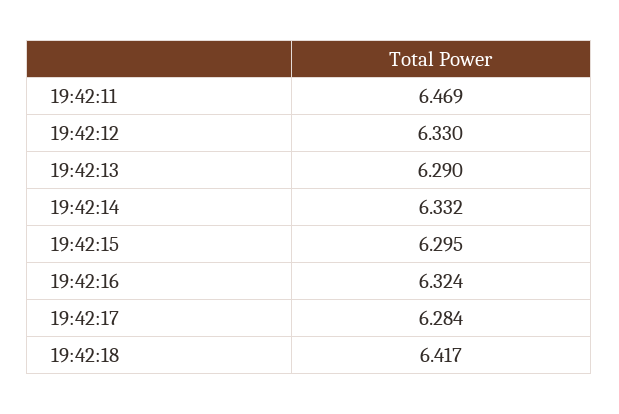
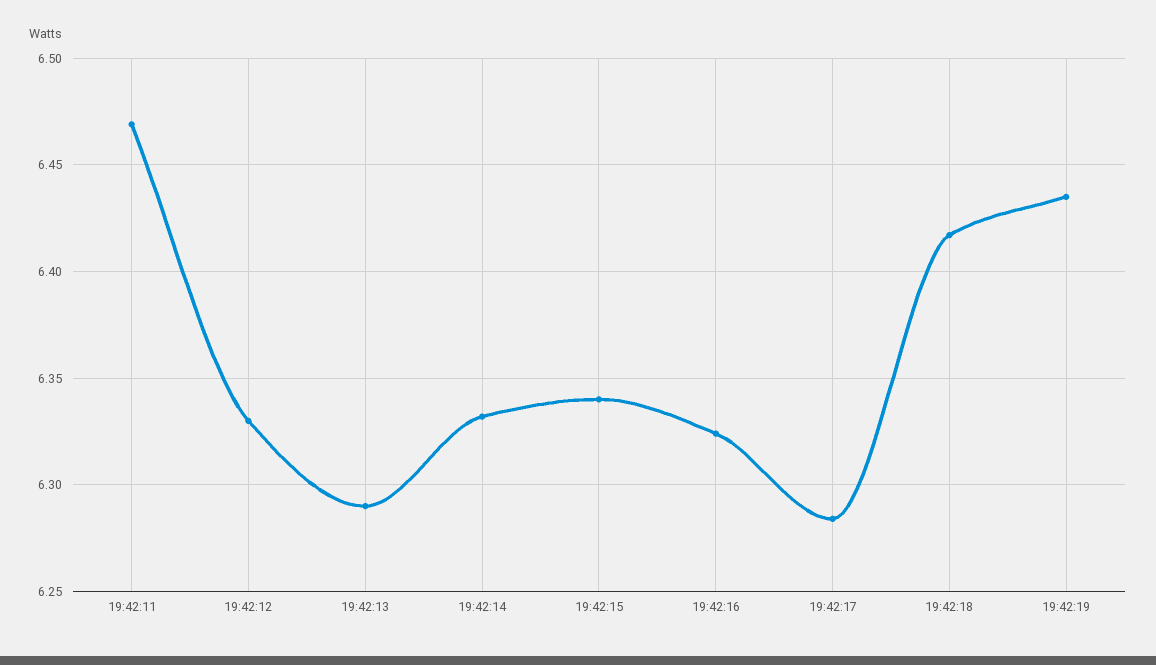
19:42:15: 6.295 -> 6.34
19:42:19: none -> 6.435

